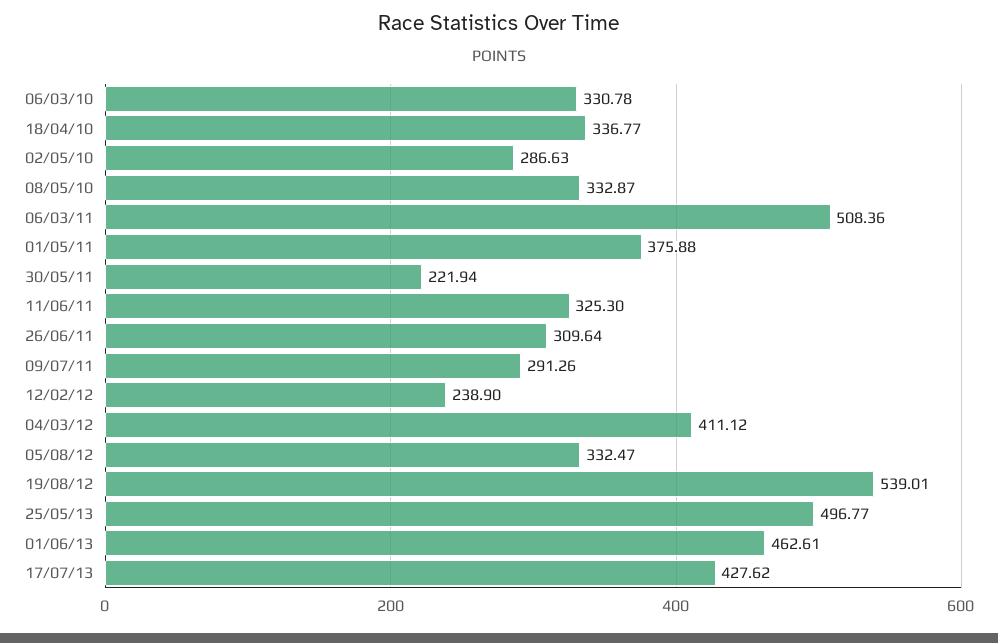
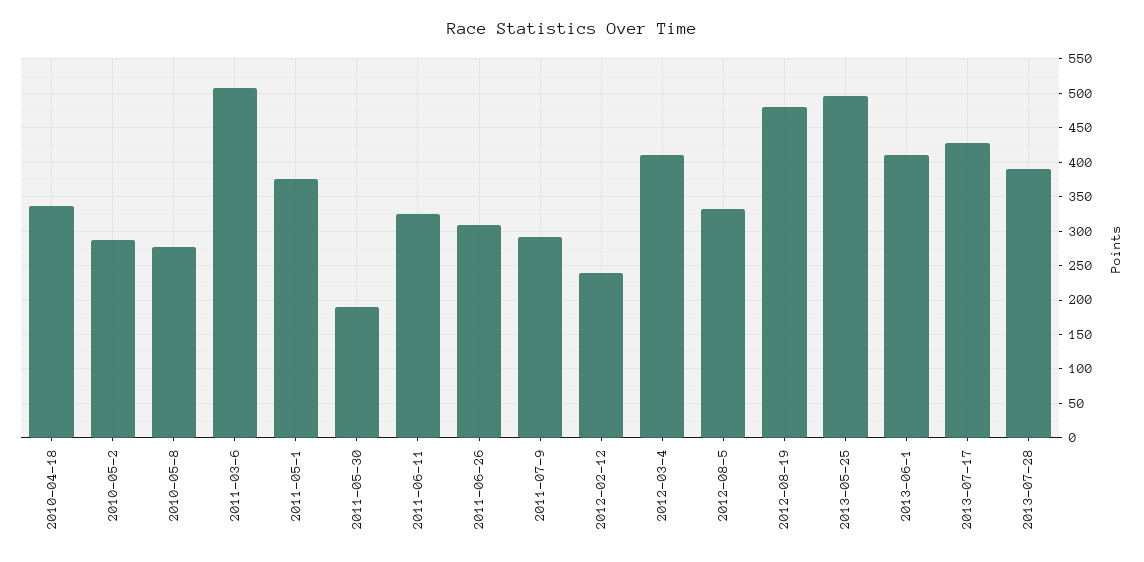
06/03/10: 330.78 -> none
08/05/10: 332.87 -> 280
30/05/11: 221.94 -> 190
19/08/12: 539.01 -> 480
01/06/13: 462.61 -> 410
2013-07-28: none -> 390

